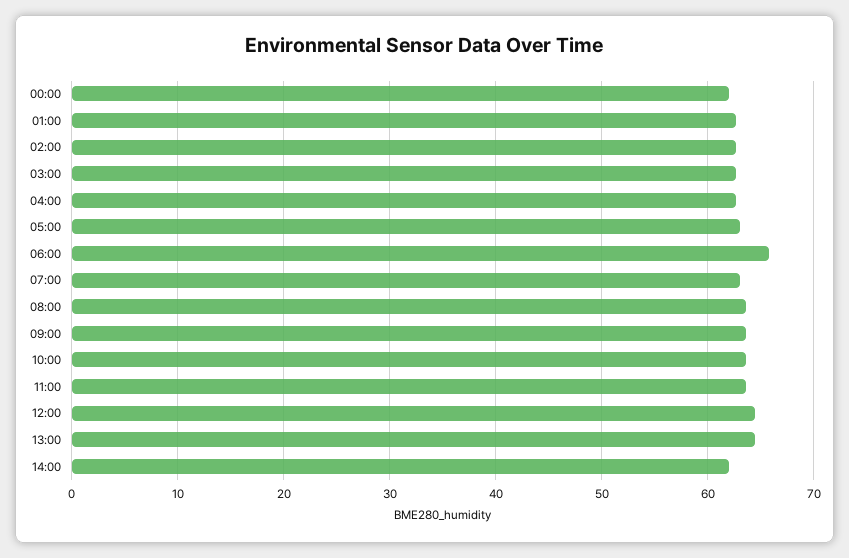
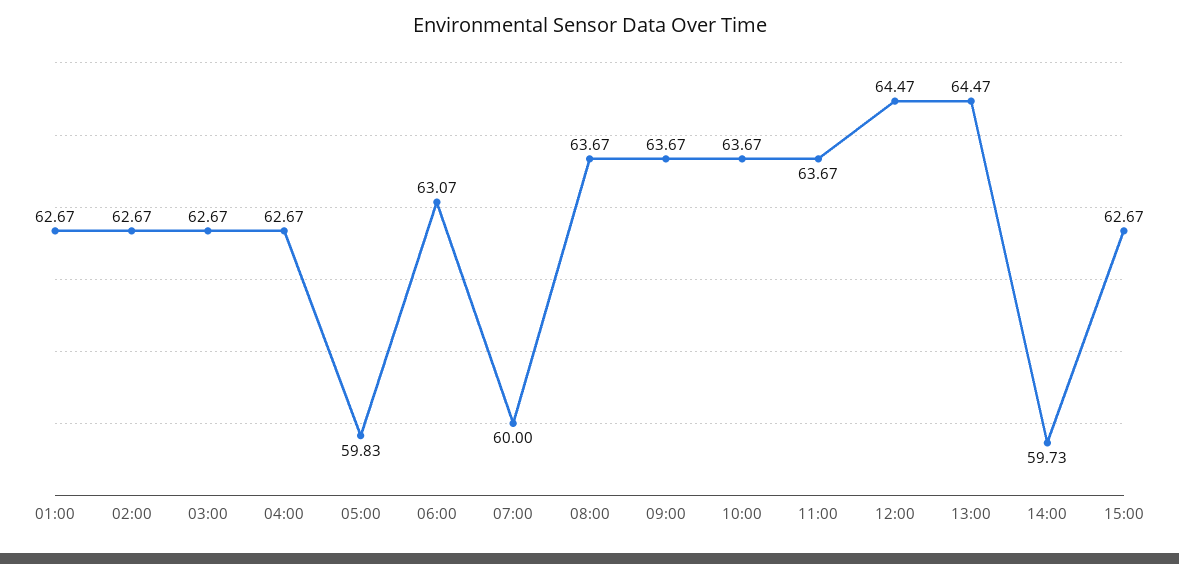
00:00: 62 -> none
05:00: 63 -> 59.83
06:00: 66 -> 63.07
07:00: 63 -> 60
14:00: 62 -> 59.73
15:00: none -> 62.67

